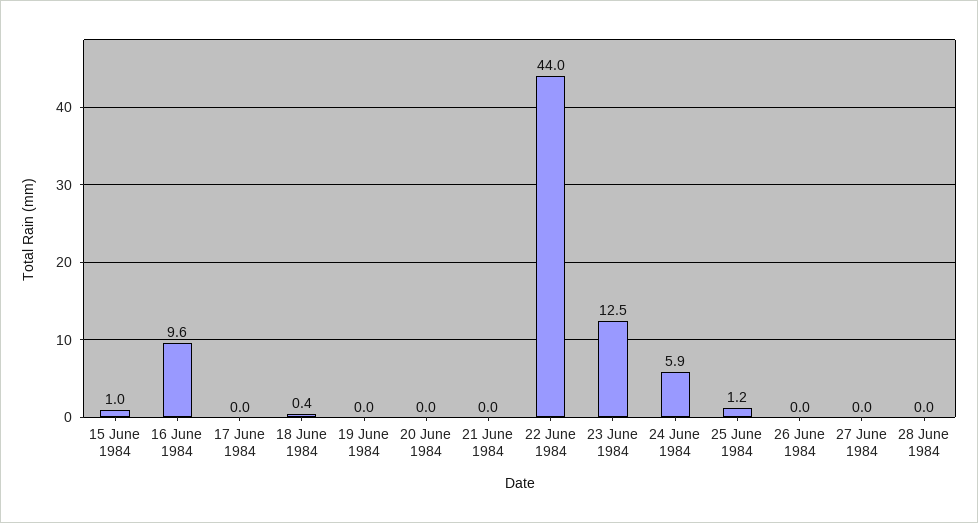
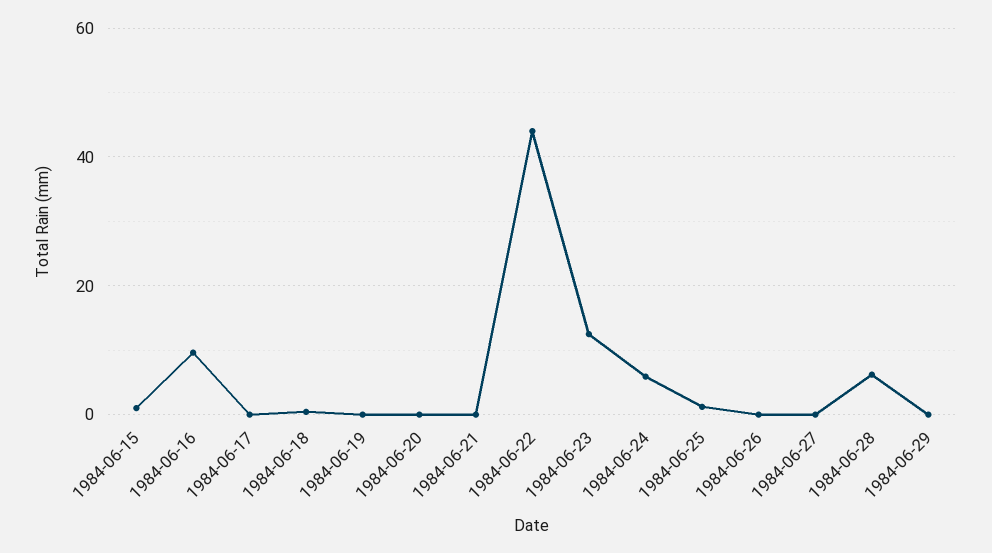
28 June 1984: 0 -> 6
1984-06-29: none -> 0

